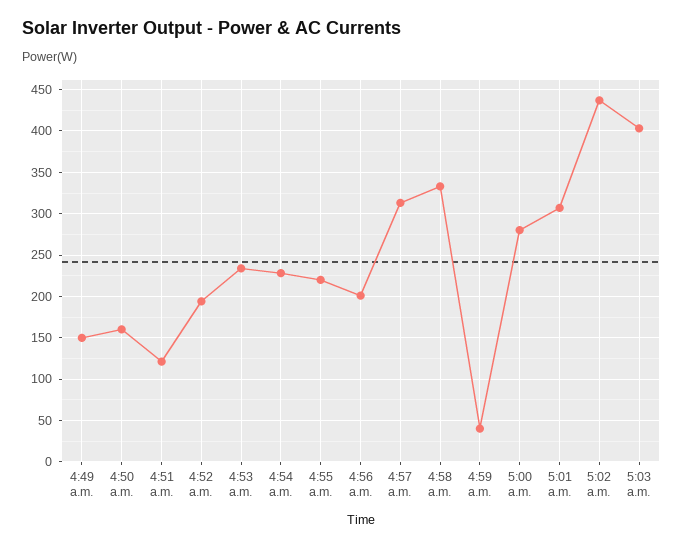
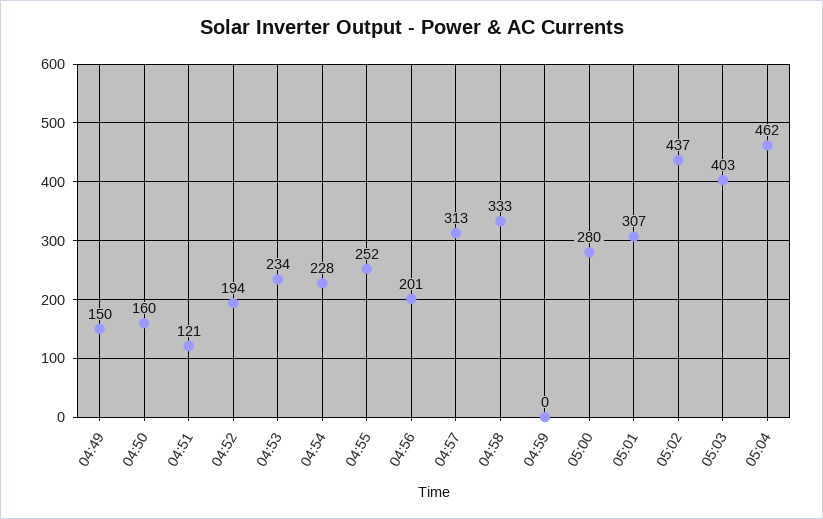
4:55 a.m.: 220 -> 252
4:59 a.m.: 40 -> 0
05:04: none -> 462

